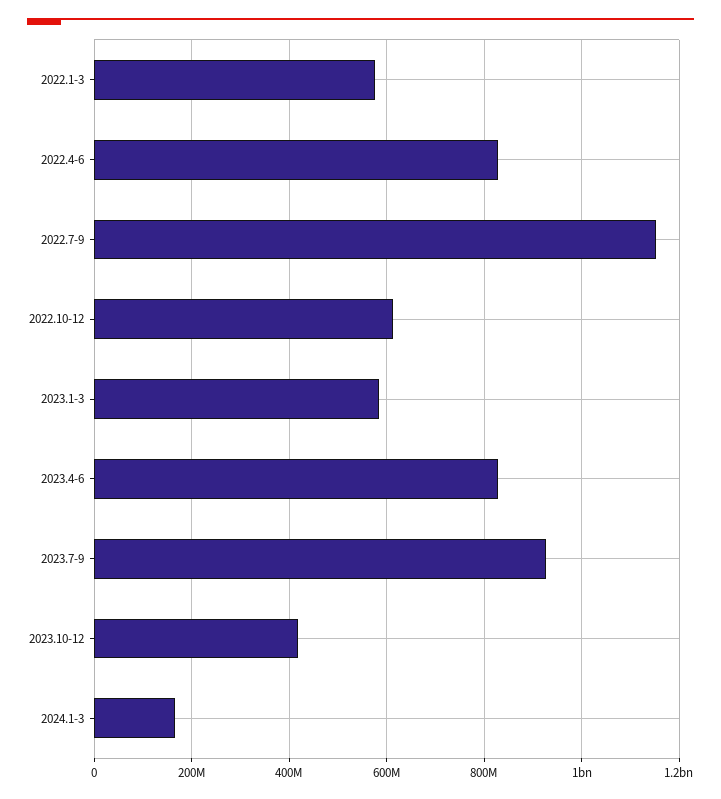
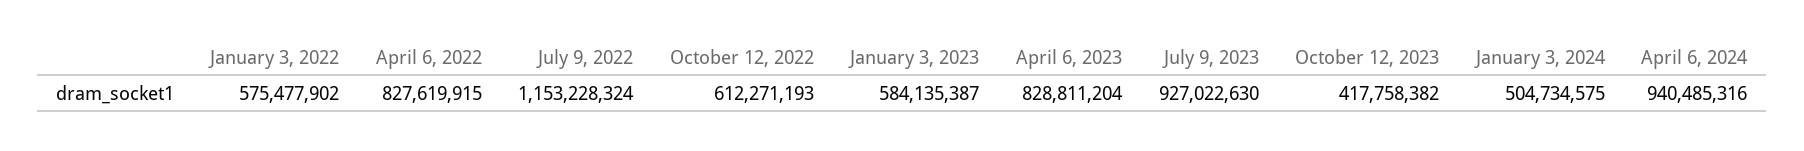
2024.1-3: 160000000 -> 504734575
April 6, 2024: none -> 940485316

